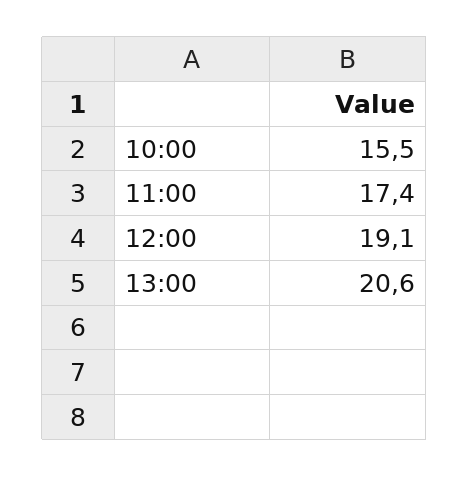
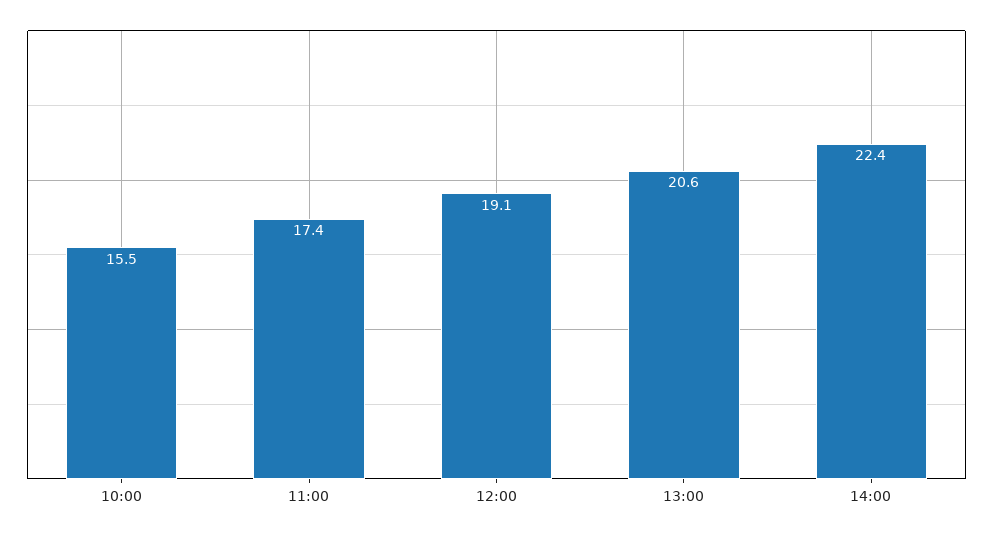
14:00: none -> 22.4

